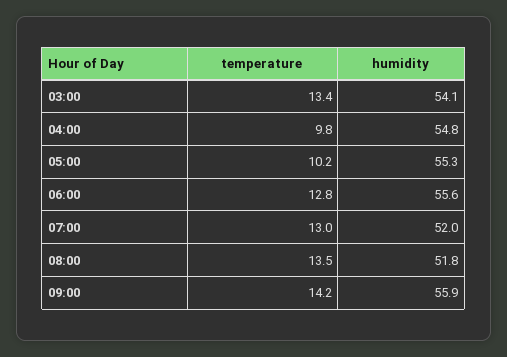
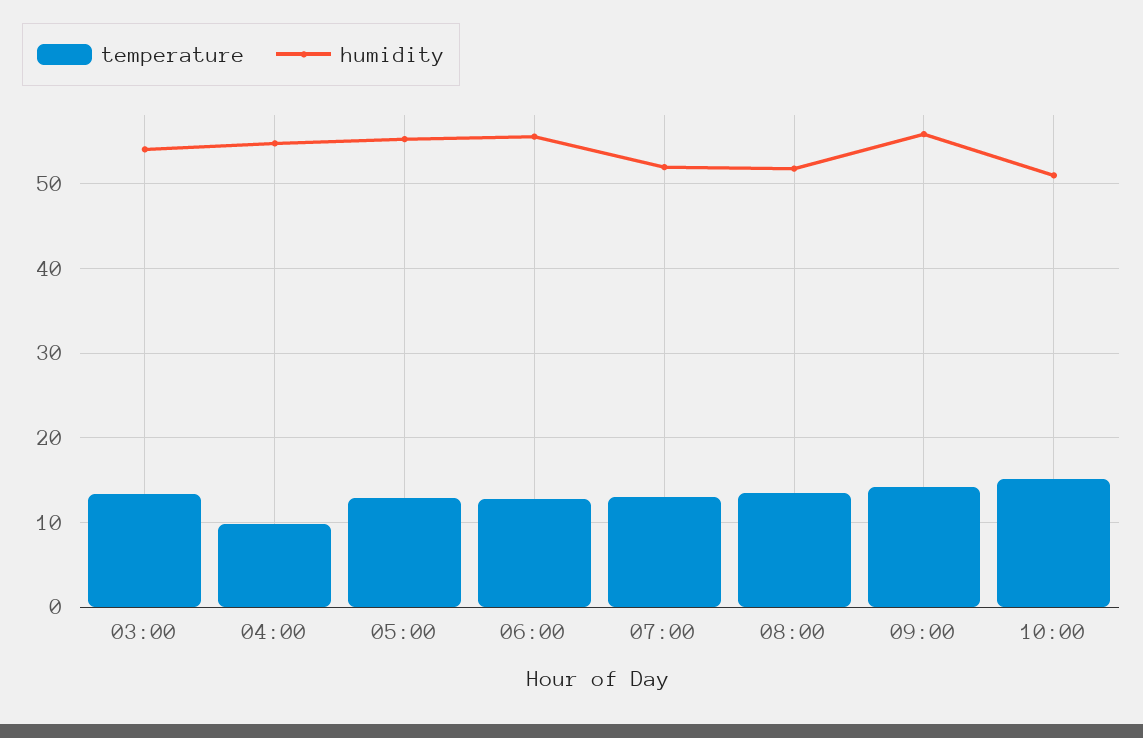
temperature, 05:00: 10.2 -> 13
temperature, 10:00: none -> 15
humidity, 10:00: none -> 51

